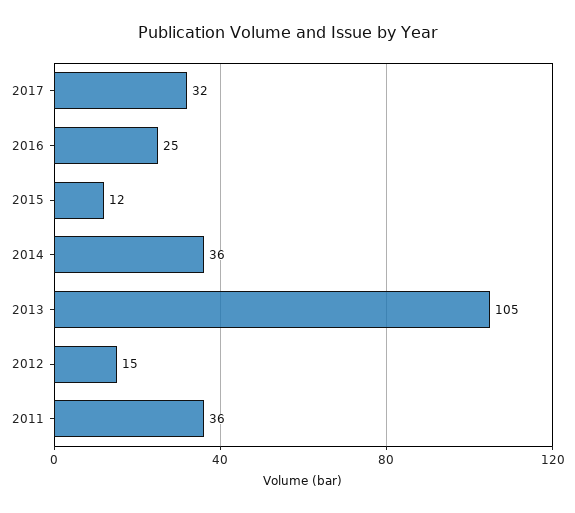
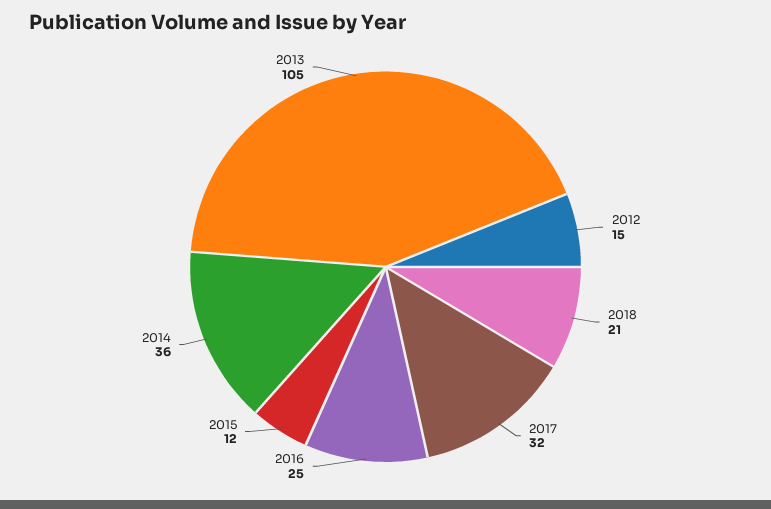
2011: 36 -> none
2018: none -> 21

